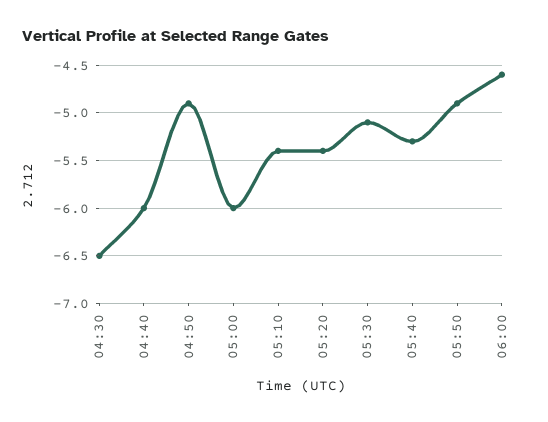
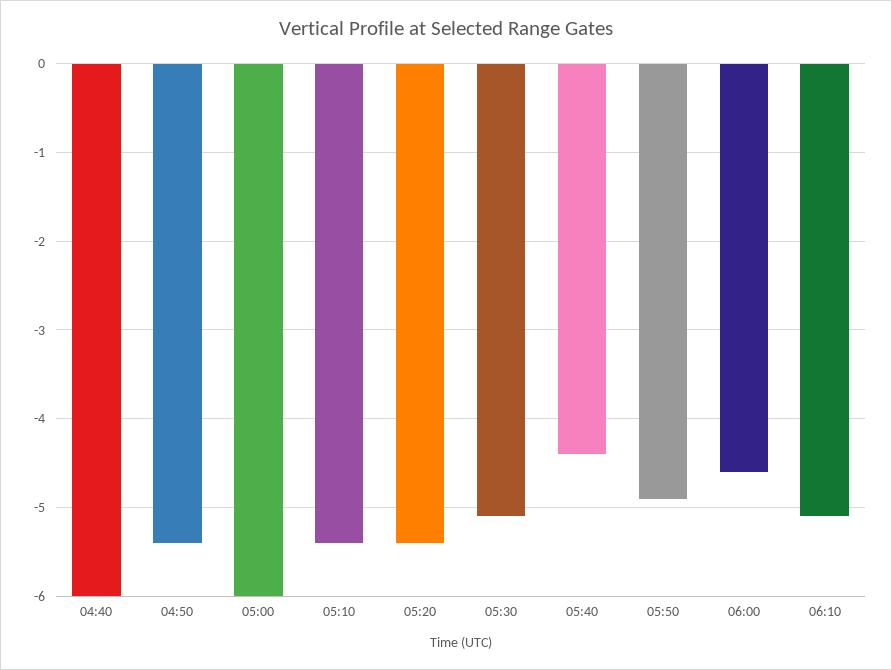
04:30: -6.5 -> none
04:50: -4.9 -> -5.4
05:40: -5.3 -> -4.4
06:10: none -> -5.1

